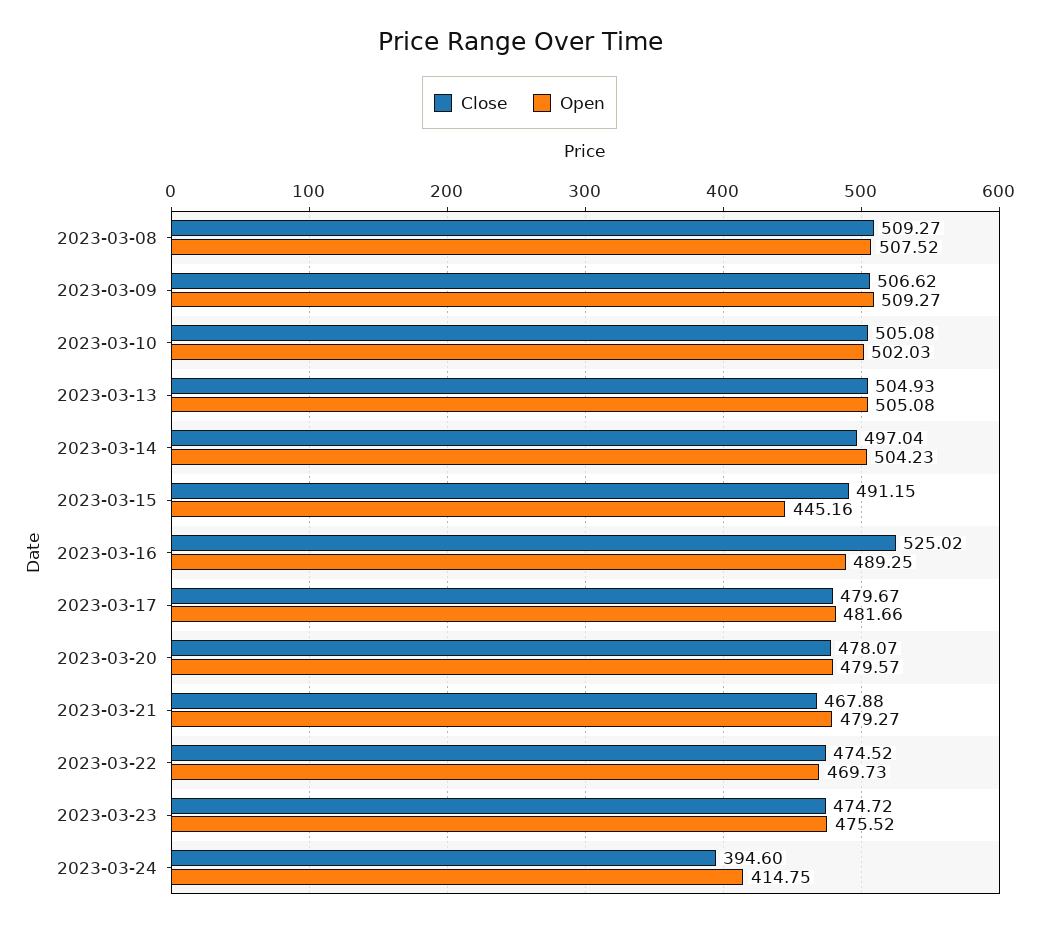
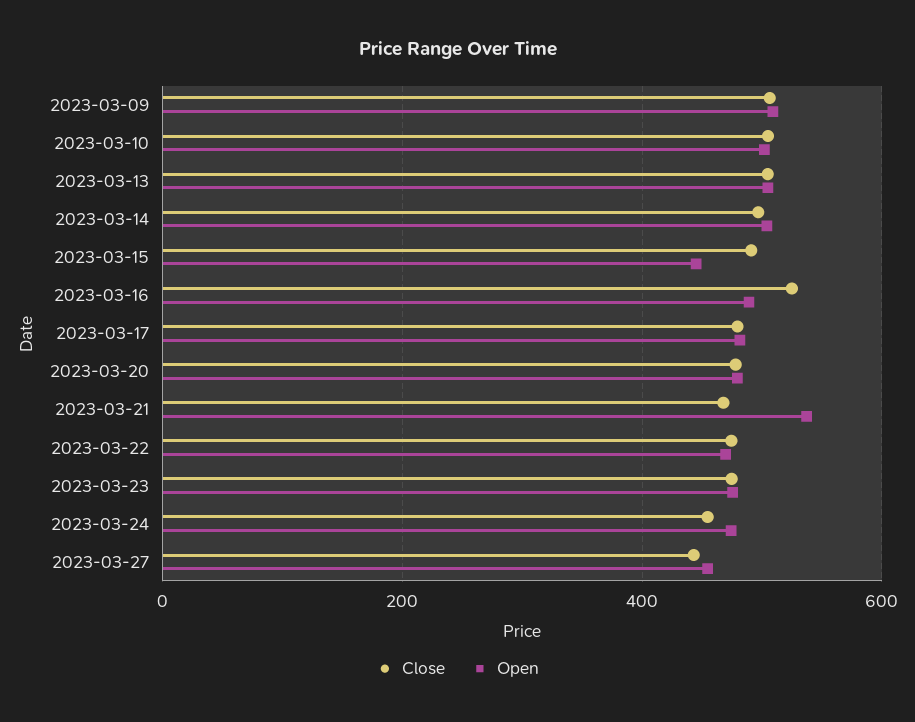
Close, 2023-03-08: 509.27 -> none
Open, 2023-03-08: 507.52 -> none
Open, 2023-03-21: 479.27 -> 540
Close, 2023-03-24: 394.6 -> 460
Open, 2023-03-24: 414.75 -> 480
Close, 2023-03-27: none -> 440
Open, 2023-03-27: none -> 460

